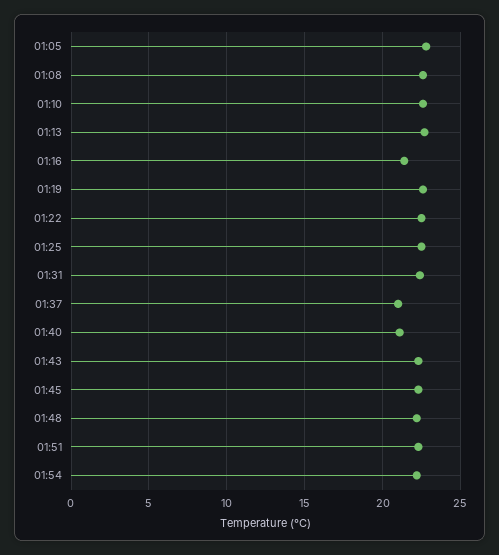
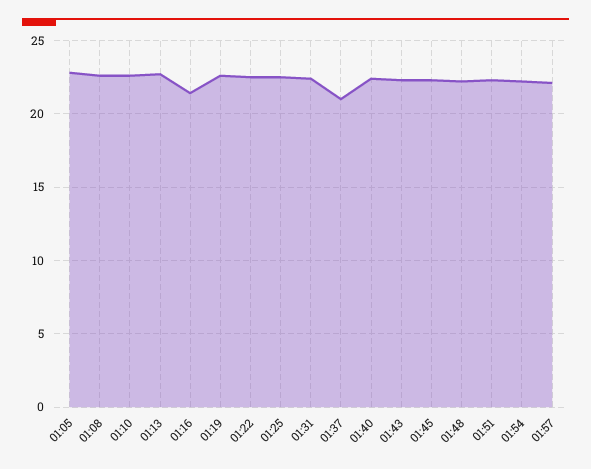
01:40: 21 -> 22.5
01:57: none -> 22

